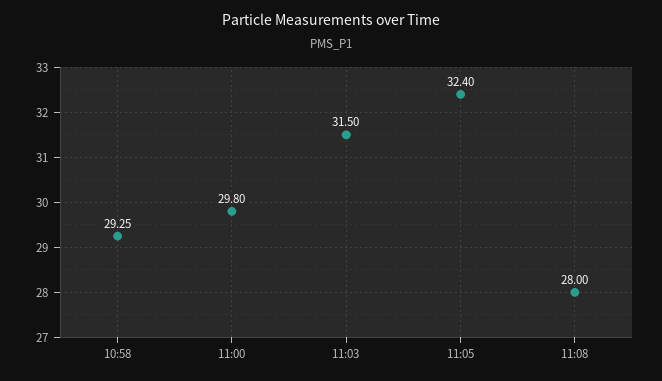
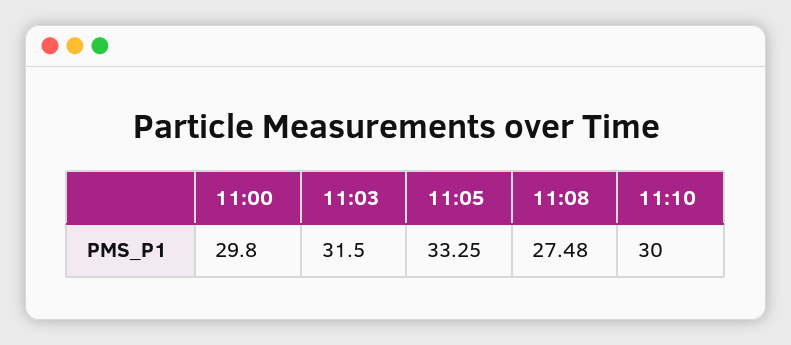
10:58: 29.25 -> none
11:05: 32.4 -> 33.25
11:08: 28 -> 27.48
11:10: none -> 30

